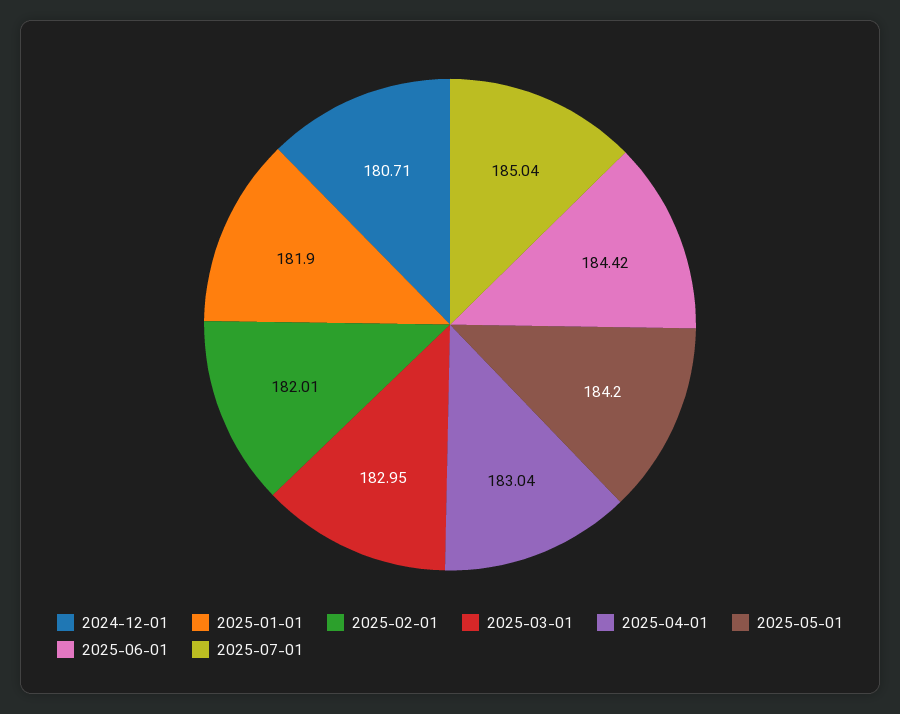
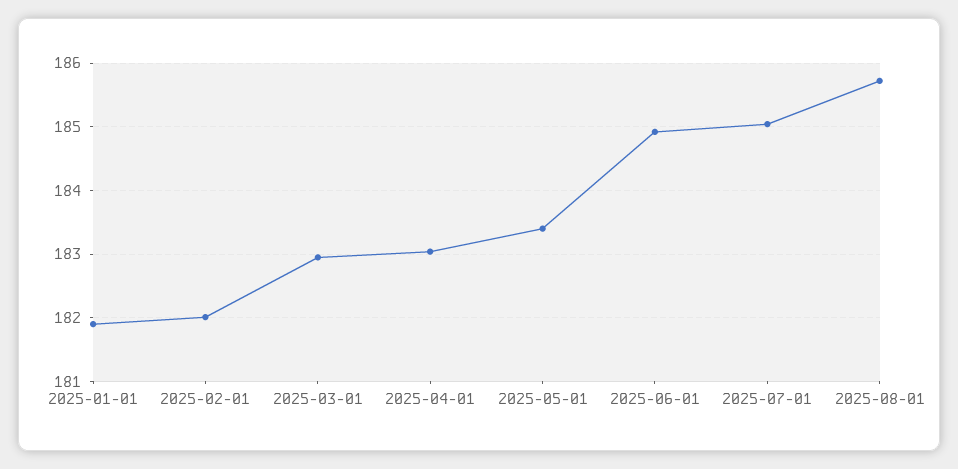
2024-12-01: 180.71 -> none
2025-05-01: 184.2 -> 183.4
2025-06-01: 184.42 -> 184.9
2025-08-01: none -> 185.7

